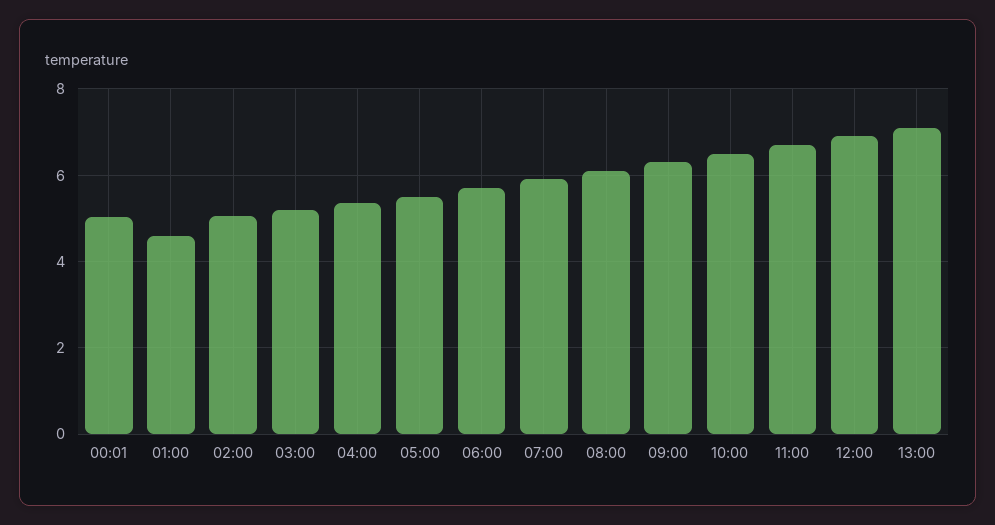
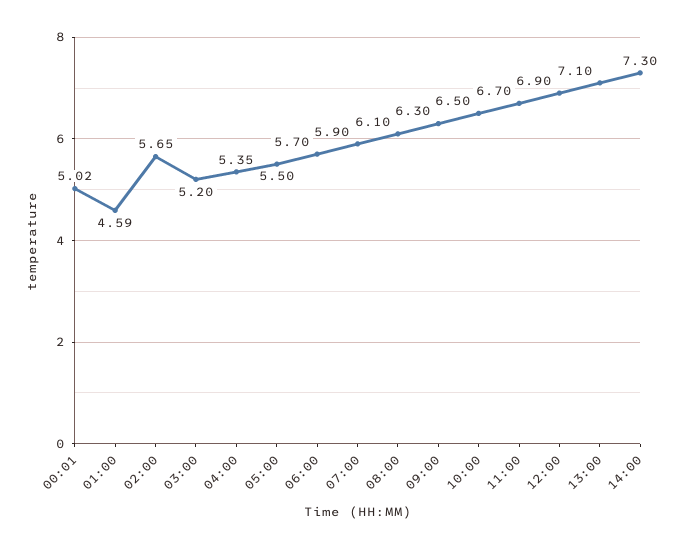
02:00: 5 -> 5.65
14:00: none -> 7.3

